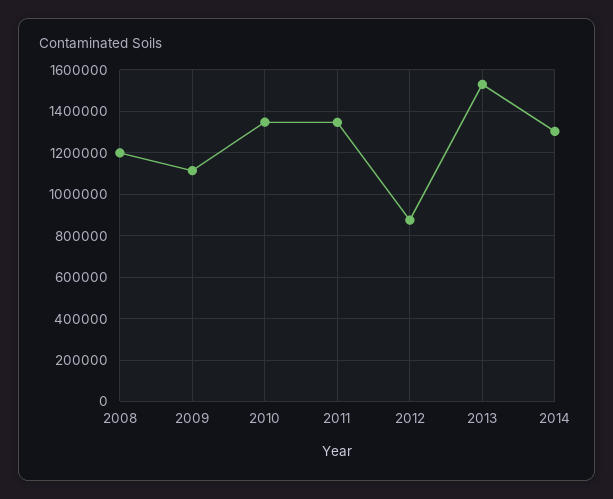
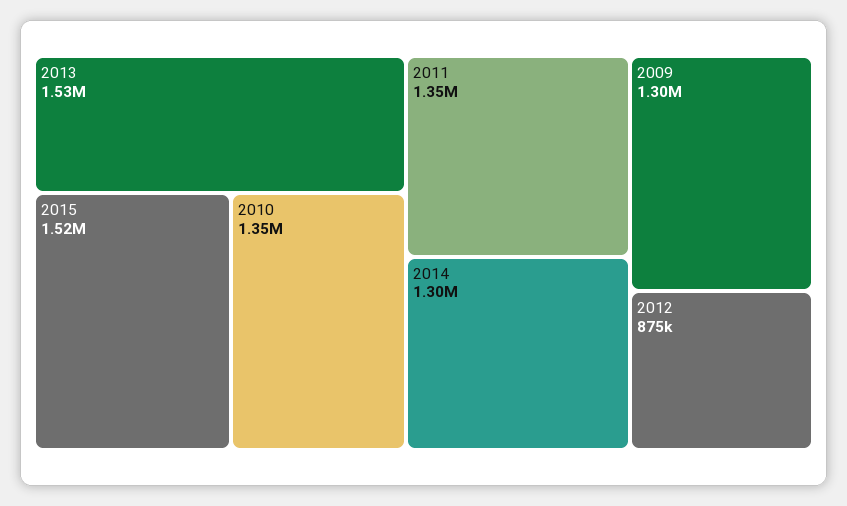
2008: 1200000 -> none
2009: 1100000 -> 1300000
2015: none -> 1520000

